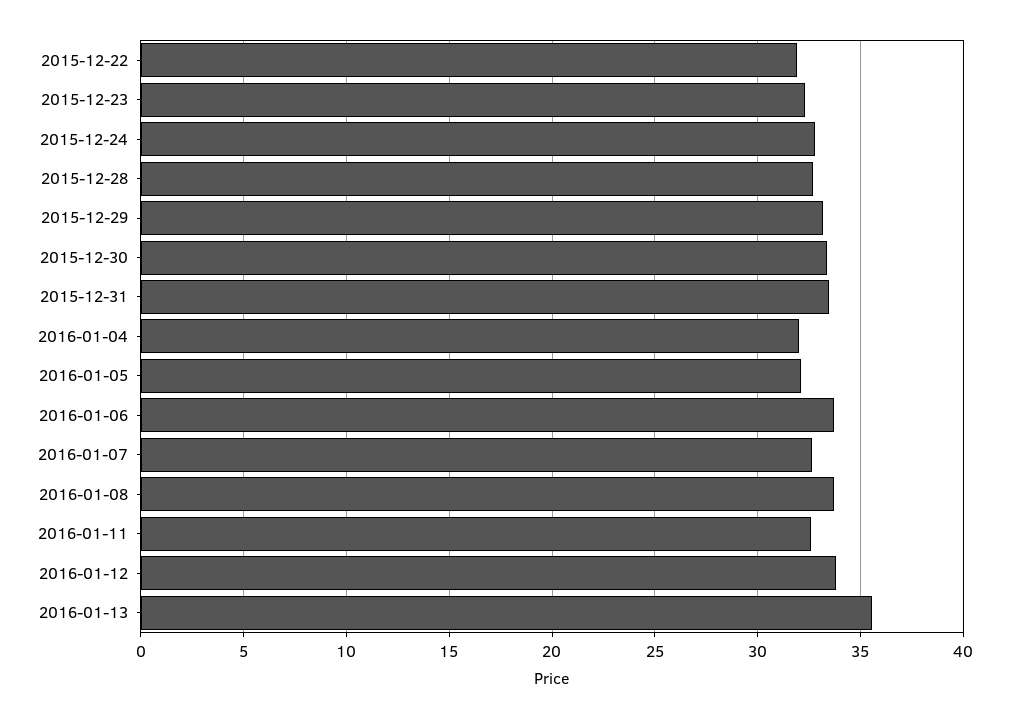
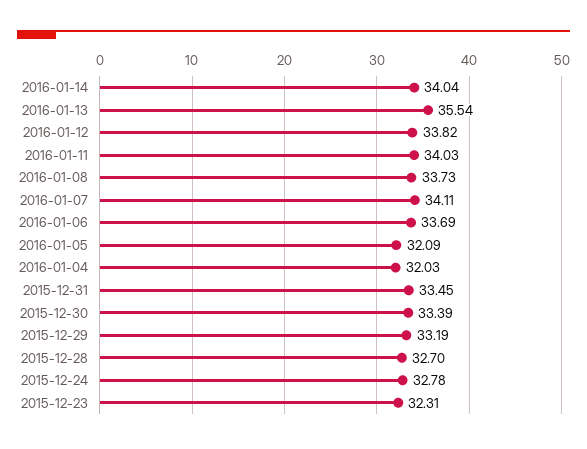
2015-12-22: 32 -> none
2016-01-07: 32.5 -> 34.11
2016-01-11: 32.5 -> 34.03
2016-01-14: none -> 34.04

